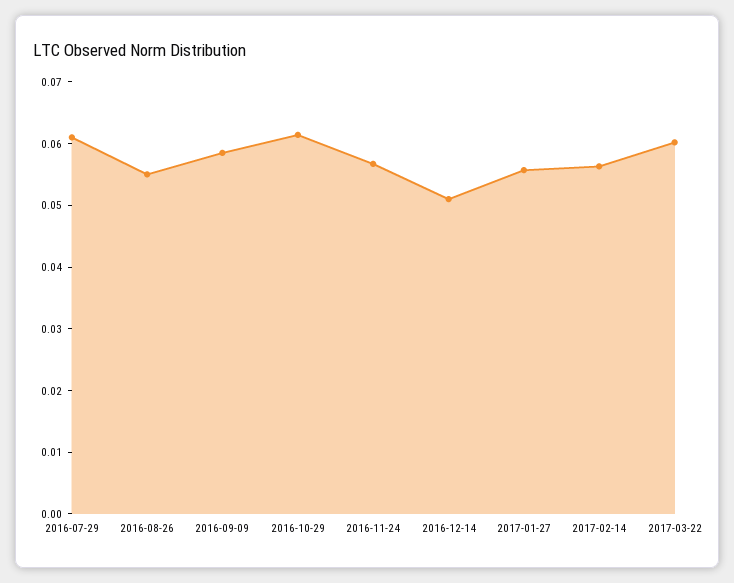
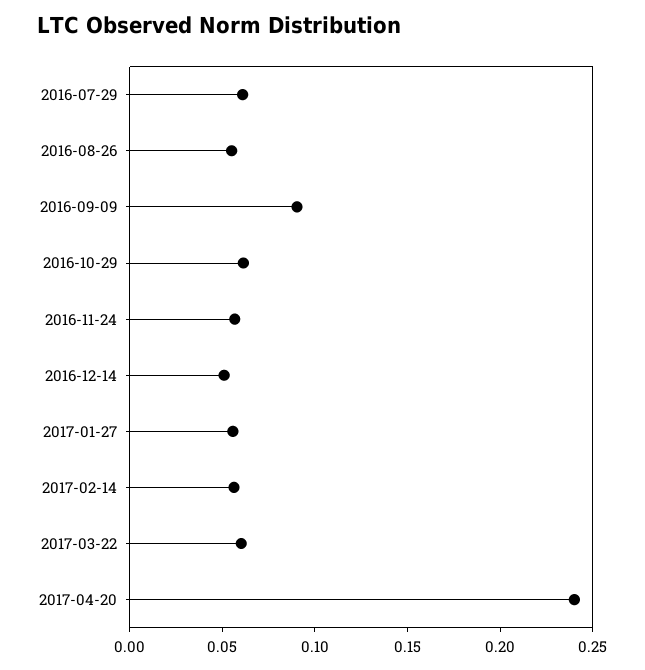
2016-09-09: 0.058 -> 0.09
2017-04-20: none -> 0.24

